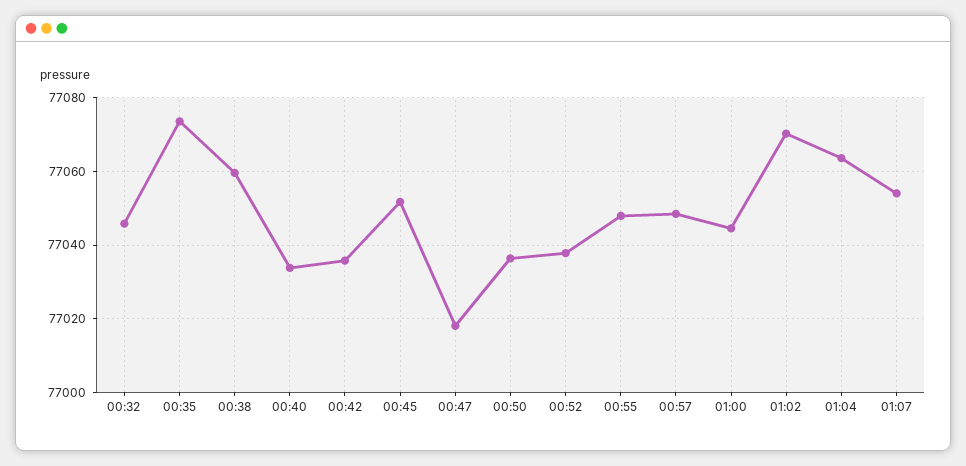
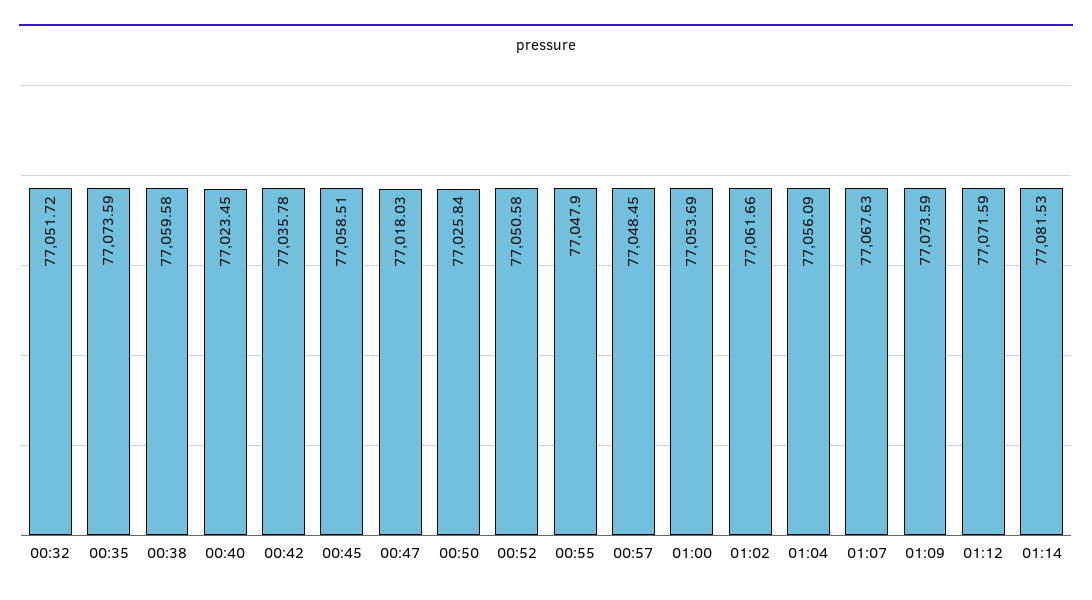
00:32: 77046 -> 77051.72
00:40: 77034 -> 77023.45
00:45: 77052 -> 77058.51
00:50: 77036 -> 77025.84
00:52: 77038 -> 77050.58
01:00: 77044 -> 77053.69
01:02: 77070 -> 77061.66
01:04: 77064 -> 77056.09
01:07: 77054 -> 77067.63
01:09: none -> 77073.59
01:12: none -> 77071.59
01:14: none -> 77081.53

